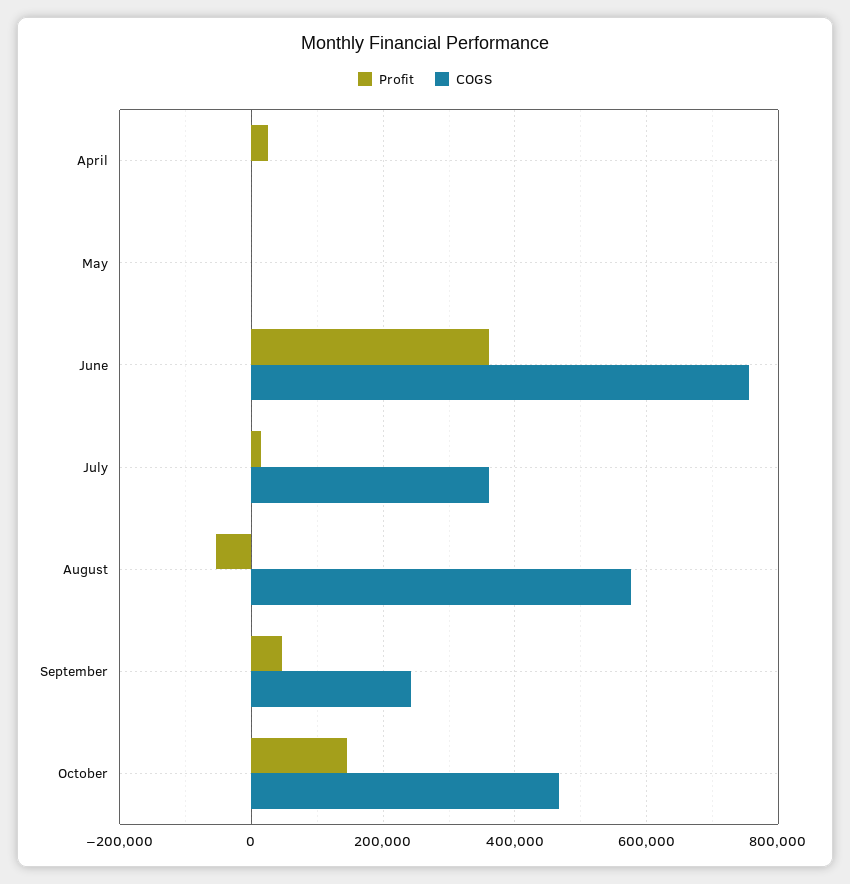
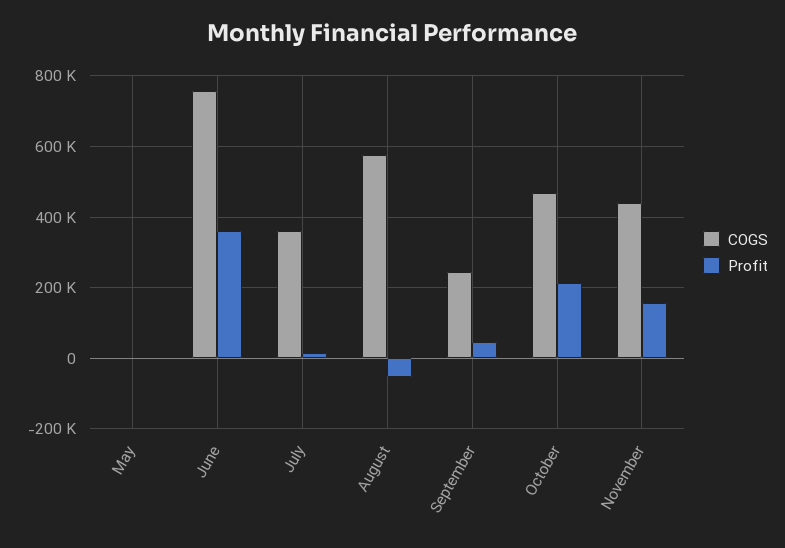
Profit, April: 20000 -> none
COGS, April: 0 -> none
Profit, October: 140000 -> 220000
COGS, November: none -> 440000
Profit, November: none -> 160000

